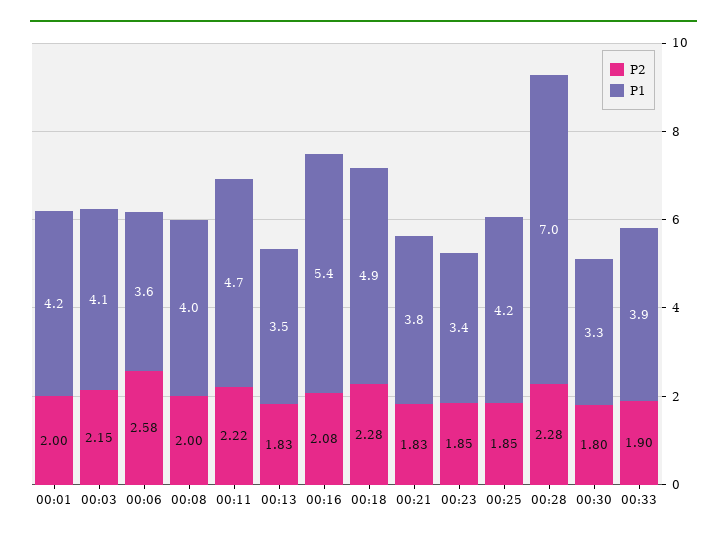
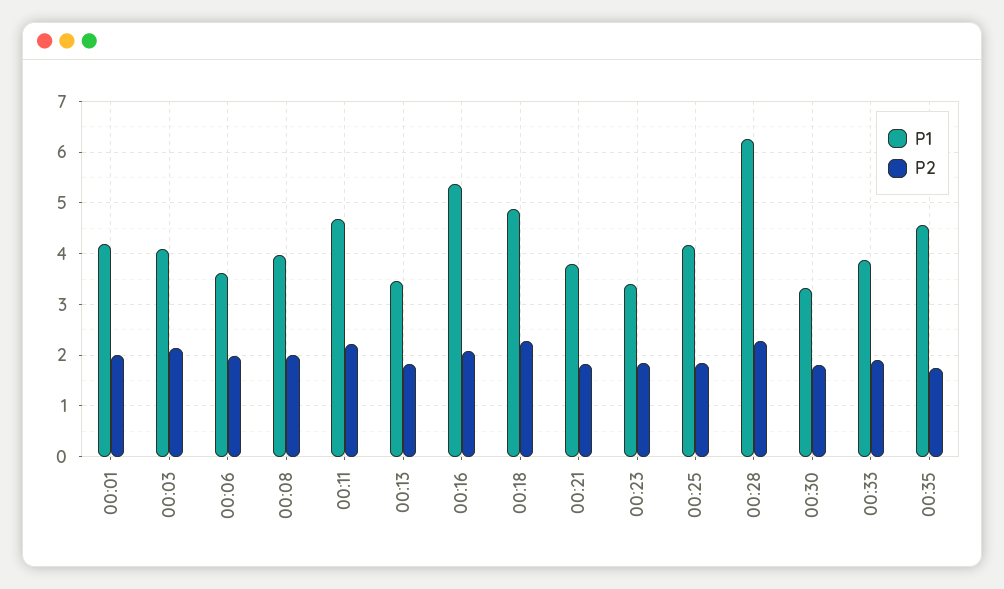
P2, 00:06: 2.58 -> 2
P1, 00:28: 7 -> 6.2
P1, 00:35: none -> 4.6
P2, 00:35: none -> 1.8

